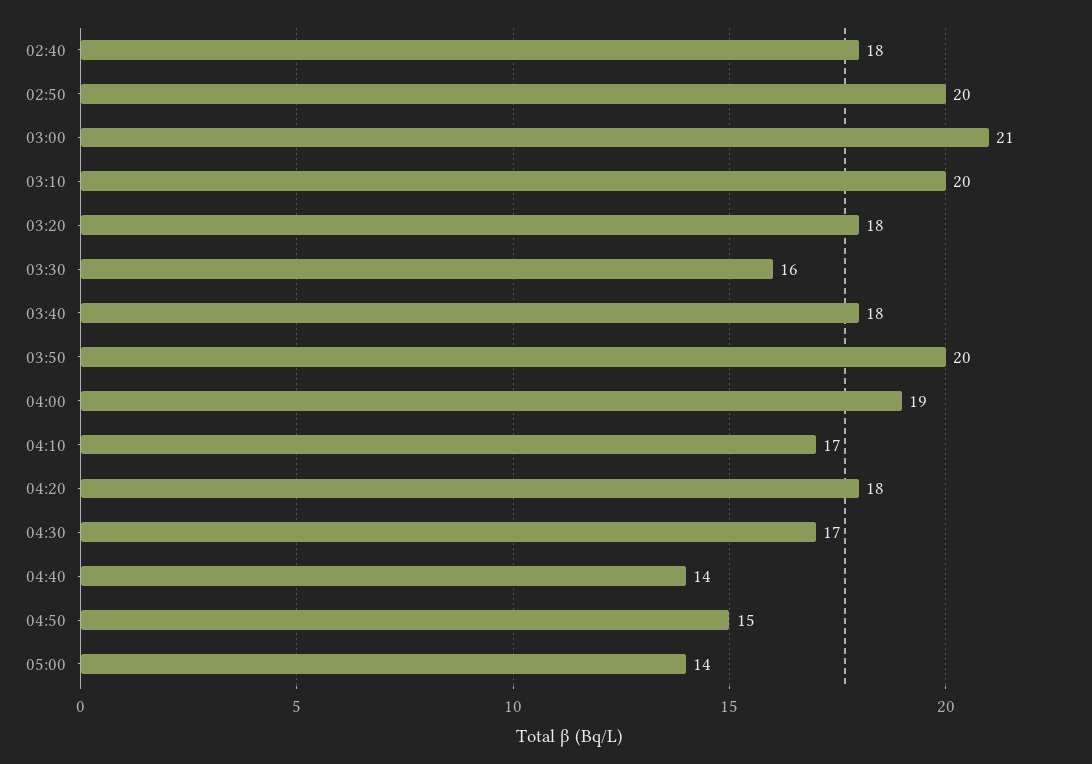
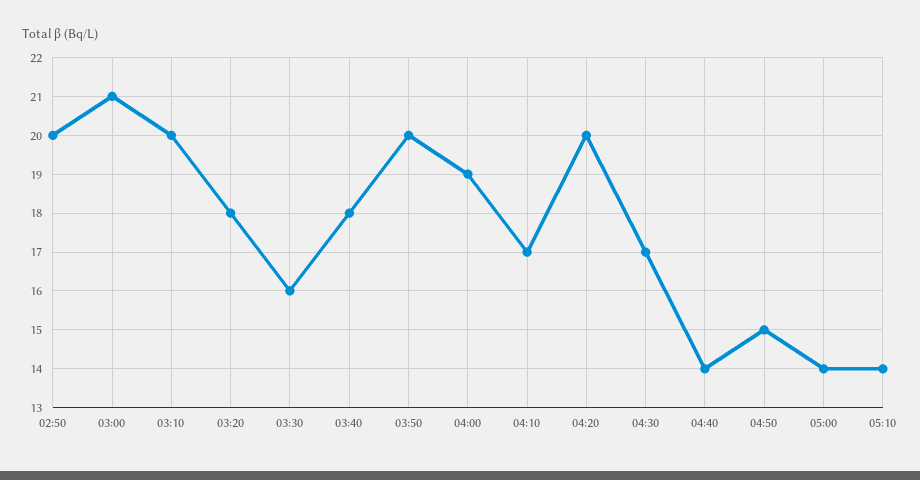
02:40: 18 -> none
04:20: 18 -> 20
05:10: none -> 14

